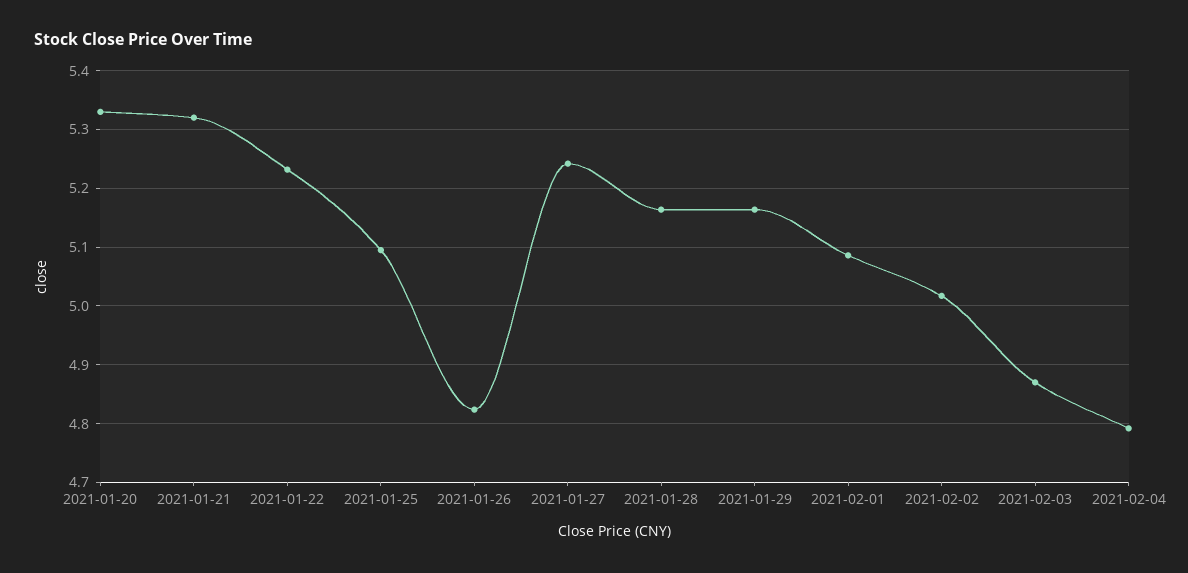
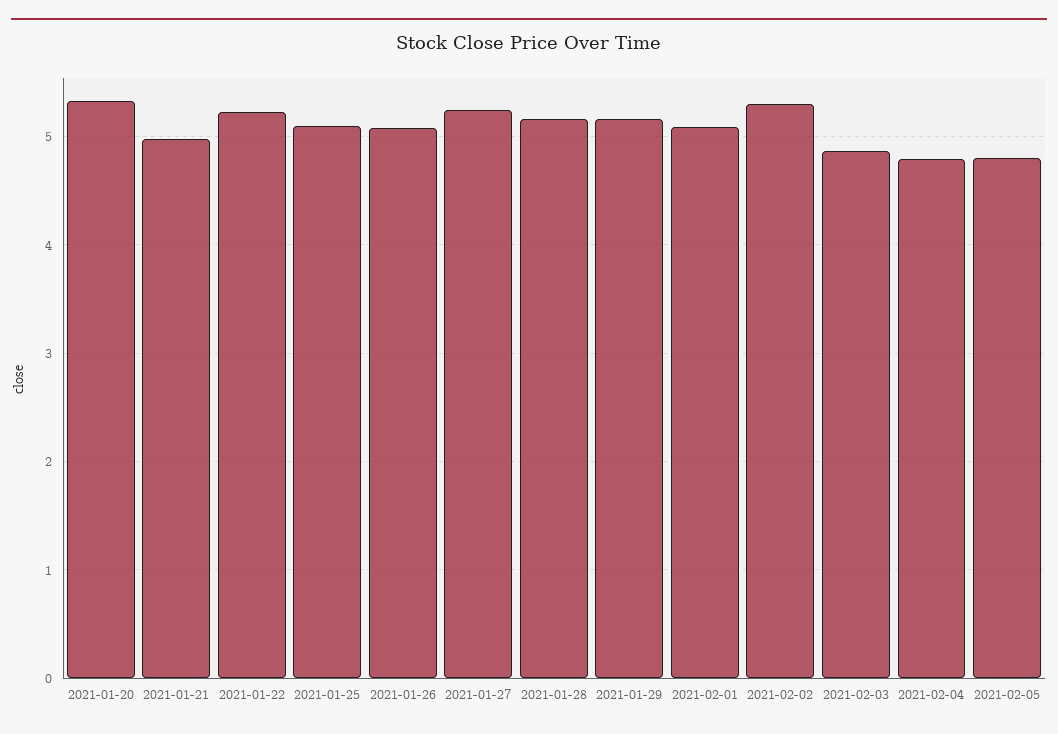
2021-01-21: 5.32 -> 5
2021-01-26: 4.82 -> 5.1
2021-02-02: 5.02 -> 5.3
2021-02-05: none -> 4.8

